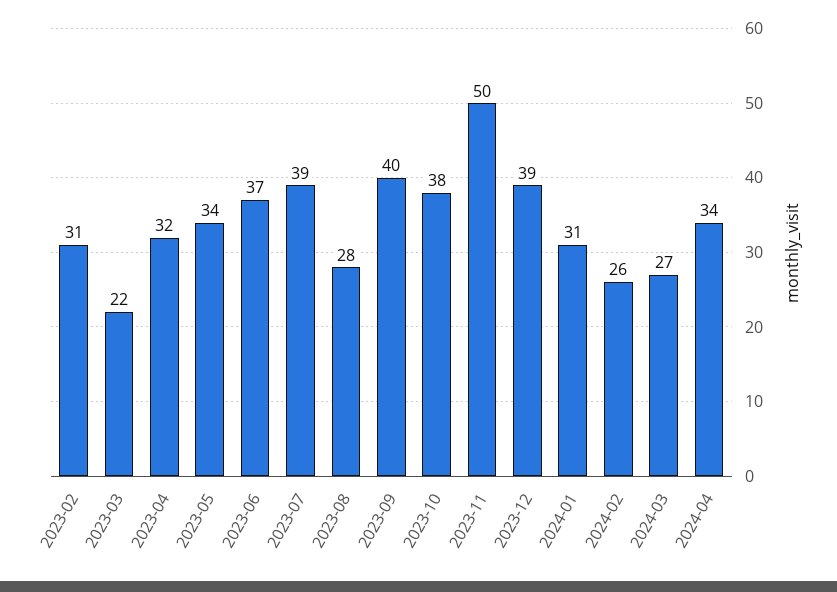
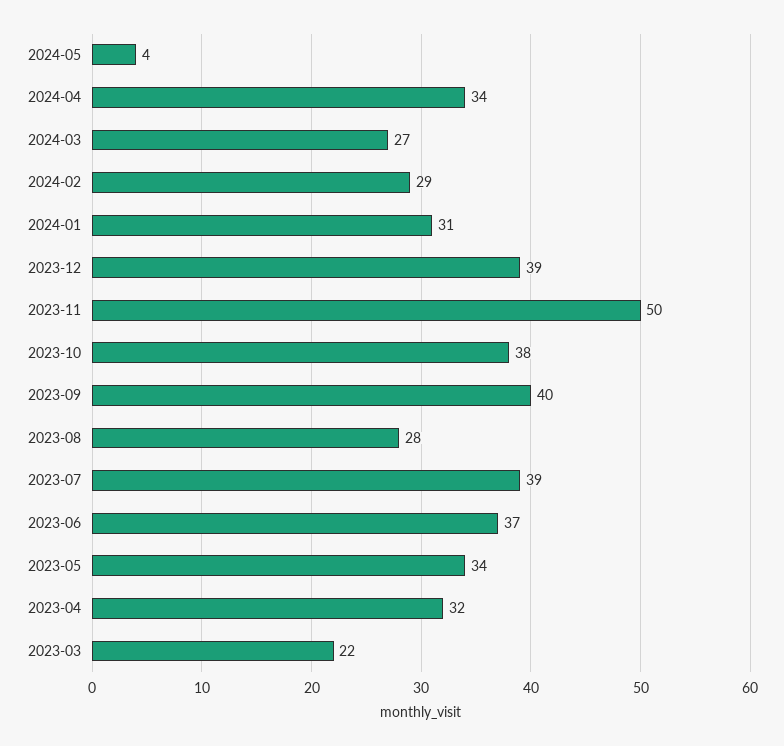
2023-02: 31 -> none
2024-02: 26 -> 29
2024-05: none -> 4

